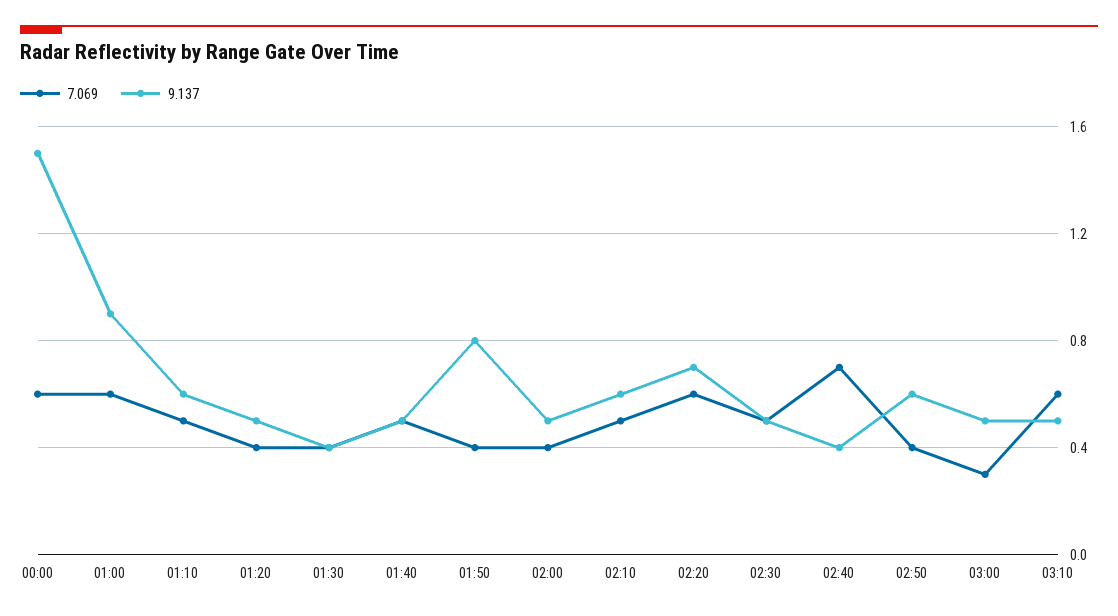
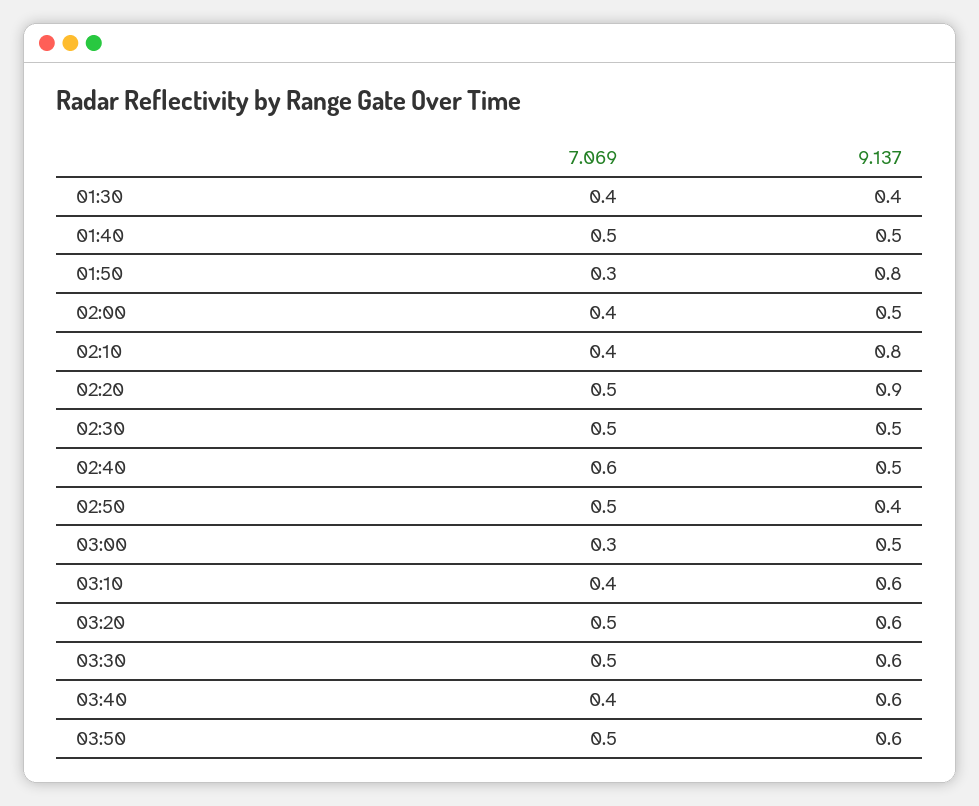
7.069, 00:00: 0.6 -> none
9.137, 00:00: 1.5 -> none
7.069, 01:00: 0.6 -> none
9.137, 01:00: 0.9 -> none
7.069, 01:10: 0.5 -> none
9.137, 01:10: 0.6 -> none
7.069, 01:20: 0.4 -> none
9.137, 01:20: 0.5 -> none
7.069, 01:50: 0.4 -> 0.3
7.069, 02:10: 0.5 -> 0.4
9.137, 02:10: 0.6 -> 0.8
7.069, 02:20: 0.6 -> 0.5
9.137, 02:20: 0.7 -> 0.9
7.069, 02:40: 0.7 -> 0.6
9.137, 02:40: 0.4 -> 0.5
7.069, 02:50: 0.4 -> 0.5
9.137, 02:50: 0.6 -> 0.4
7.069, 03:10: 0.6 -> 0.4
9.137, 03:10: 0.5 -> 0.6
7.069, 03:20: none -> 0.5
9.137, 03:20: none -> 0.6
7.069, 03:30: none -> 0.5
9.137, 03:30: none -> 0.6
7.069, 03:40: none -> 0.4
9.137, 03:40: none -> 0.6
7.069, 03:50: none -> 0.5
9.137, 03:50: none -> 0.6

